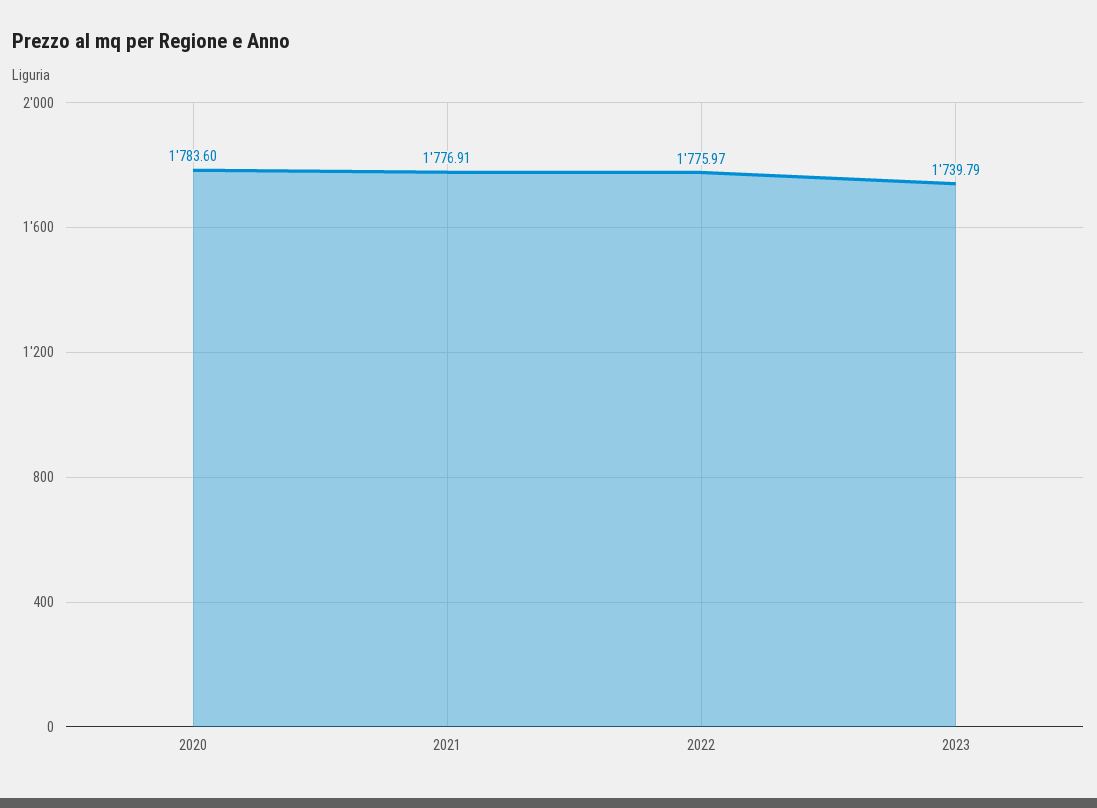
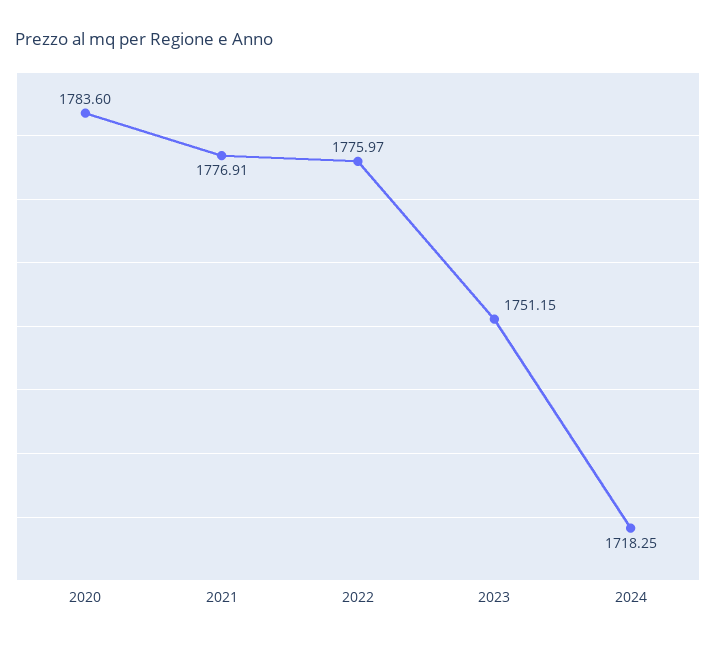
2023: 1739.79 -> 1751.15
2024: none -> 1718.25

